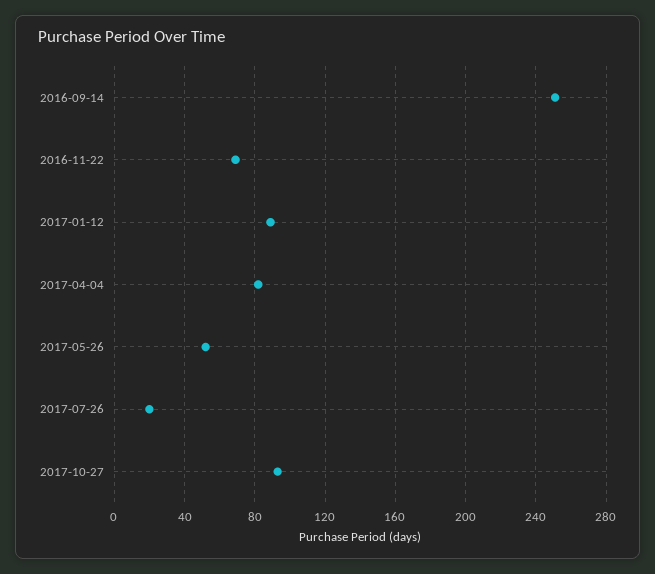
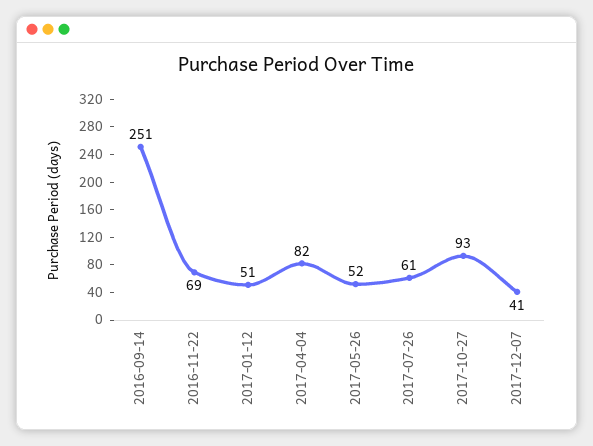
2017-01-12: 90 -> 51
2017-07-26: 20 -> 61
2017-12-07: none -> 41

